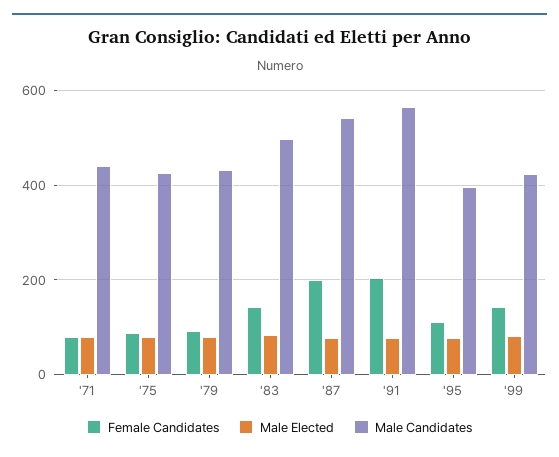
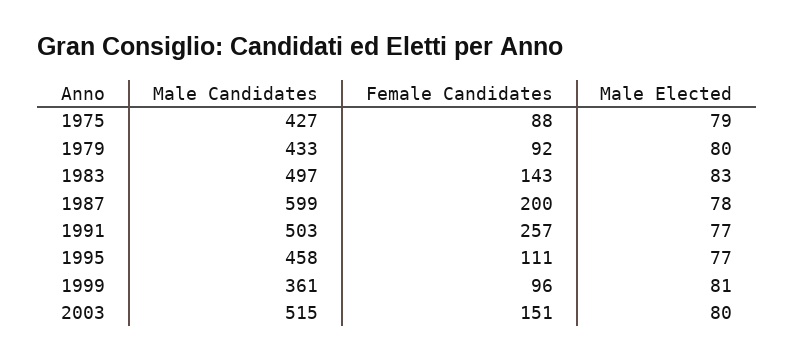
Female Candidates, '71: 80 -> none
Male Elected, '71: 80 -> none
Male Candidates, '71: 440 -> none
Male Candidates, '87: 540 -> 599
Female Candidates, '91: 200 -> 257
Male Candidates, '91: 560 -> 503
Male Candidates, '95: 400 -> 458
Female Candidates, '99: 140 -> 96
Male Candidates, '99: 420 -> 361
Male Candidates, 2003: none -> 515
Female Candidates, 2003: none -> 151
Male Elected, 2003: none -> 80

